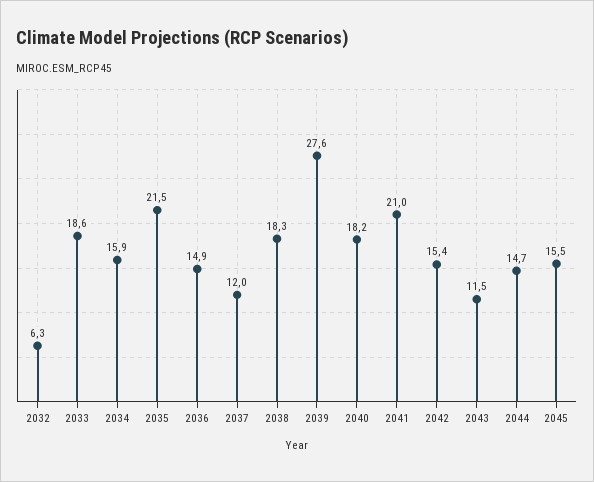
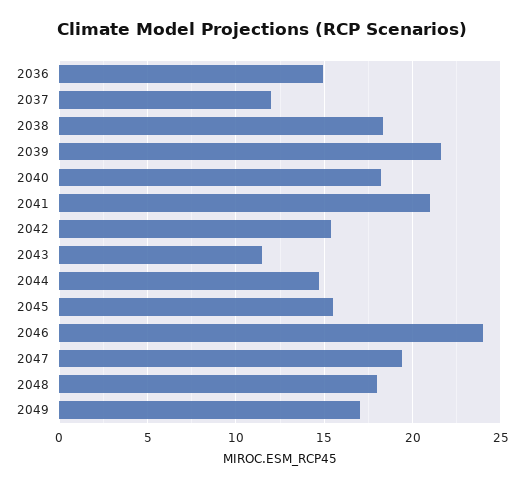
2032: 6.3 -> none
2033: 18.6 -> none
2034: 15.9 -> none
2035: 21.5 -> none
2039: 27.6 -> 21.5
2046: none -> 24
2047: none -> 19.5
2048: none -> 18
2049: none -> 17

